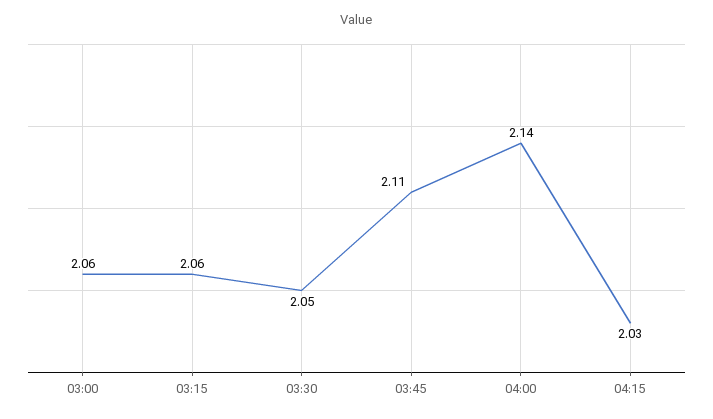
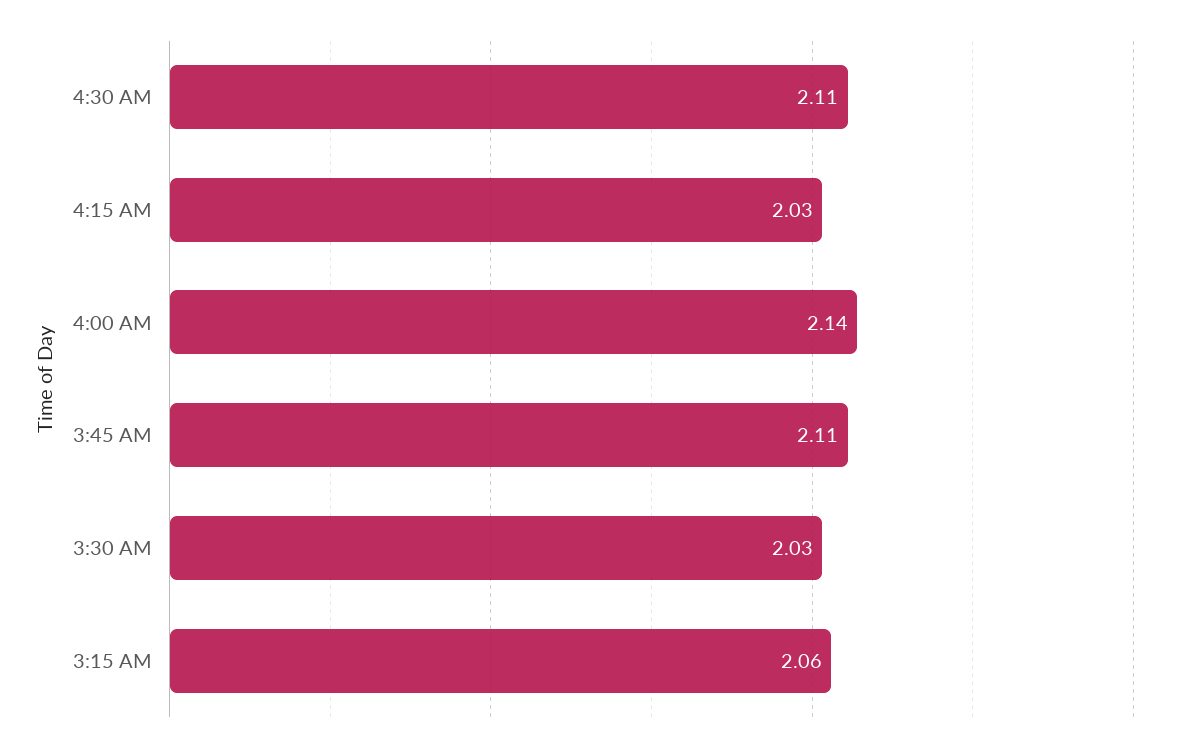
03:00: 2.06 -> none
03:30: 2.05 -> 2.03
4:30 AM: none -> 2.11

